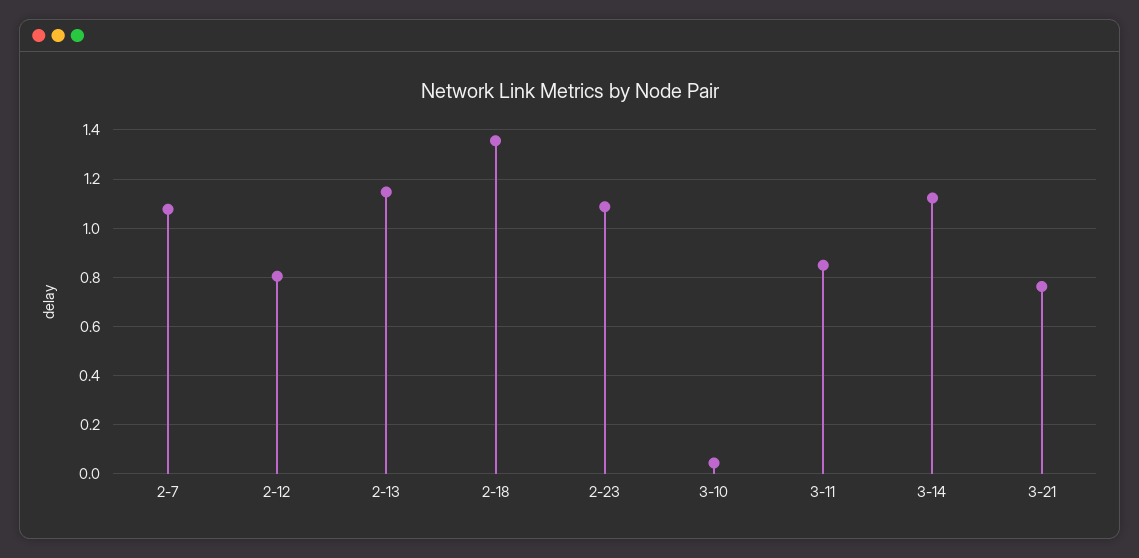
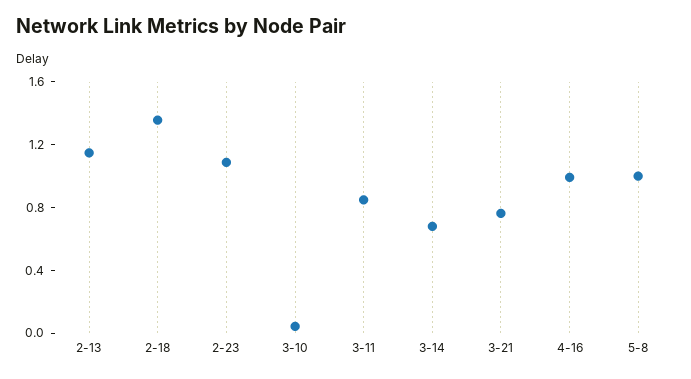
2-7: 1.075 -> none
2-12: 0.8 -> none
3-14: 1.125 -> 0.7
4-16: none -> 1
5-8: none -> 1

